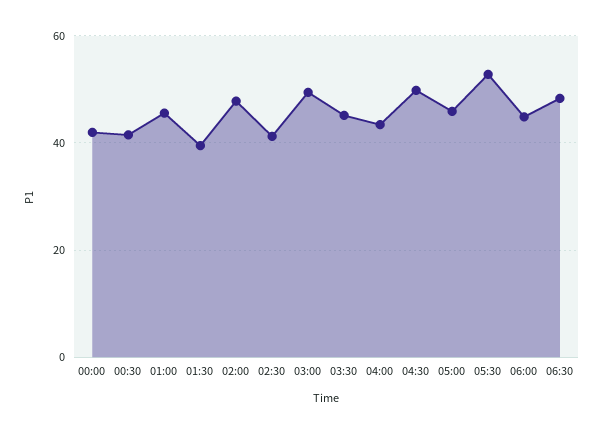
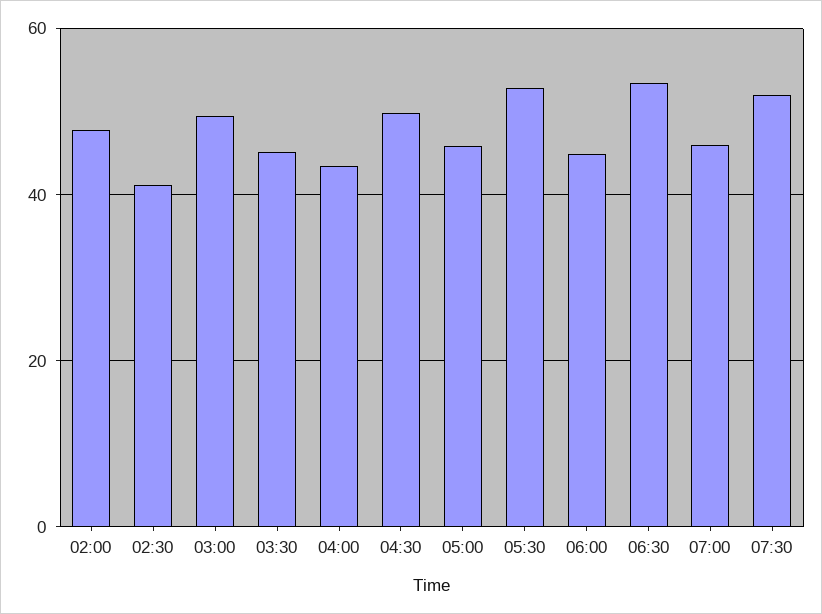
00:00: 42 -> none
00:30: 42 -> none
01:00: 46 -> none
01:30: 40 -> none
06:30: 48 -> 54
07:00: none -> 46
07:30: none -> 52

